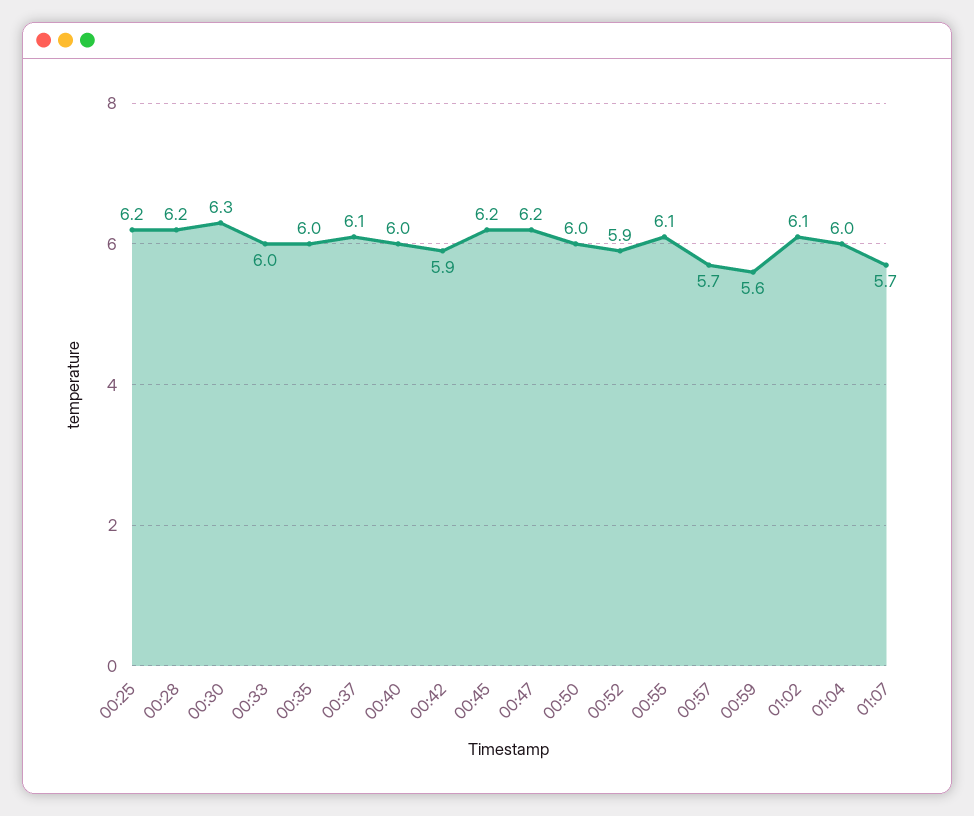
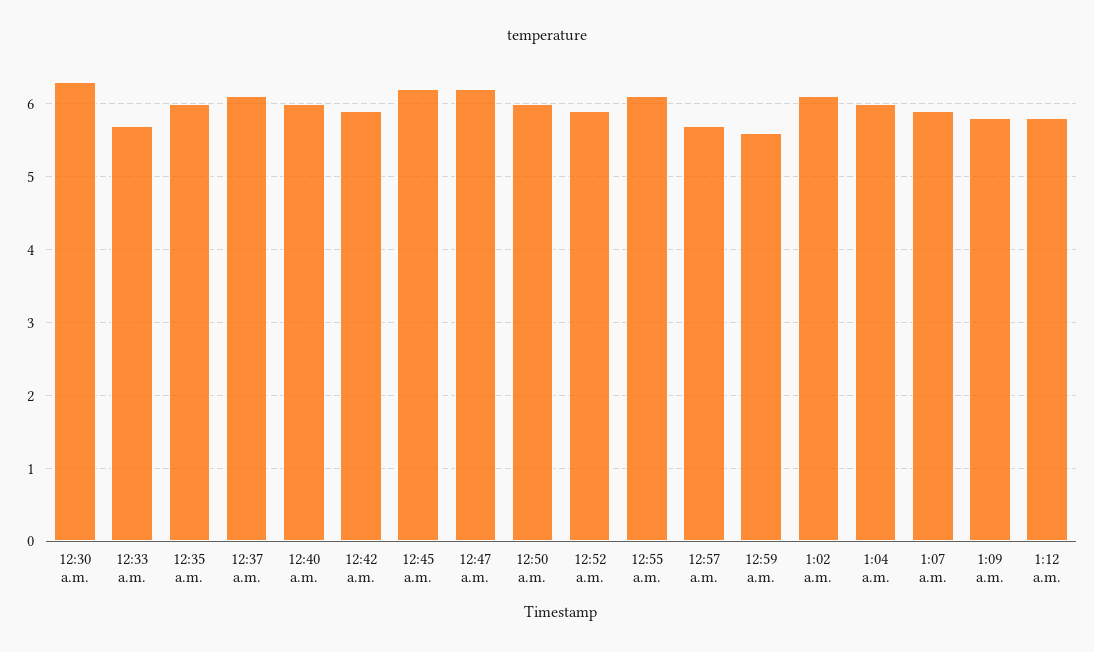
00:25: 6.2 -> none
00:28: 6.2 -> none
00:33: 6 -> 5.7
01:07: 5.7 -> 5.9
1:09 a.m.: none -> 5.8
1:12 a.m.: none -> 5.8

